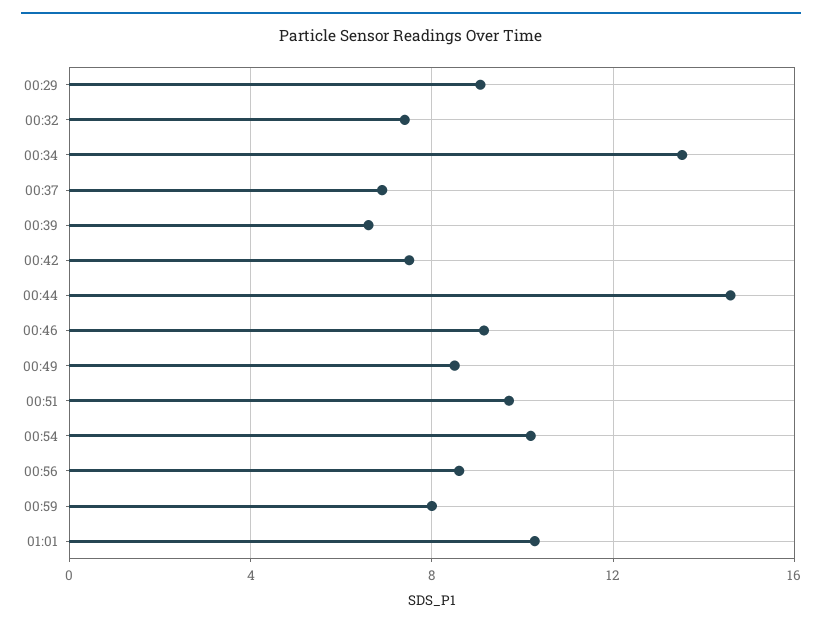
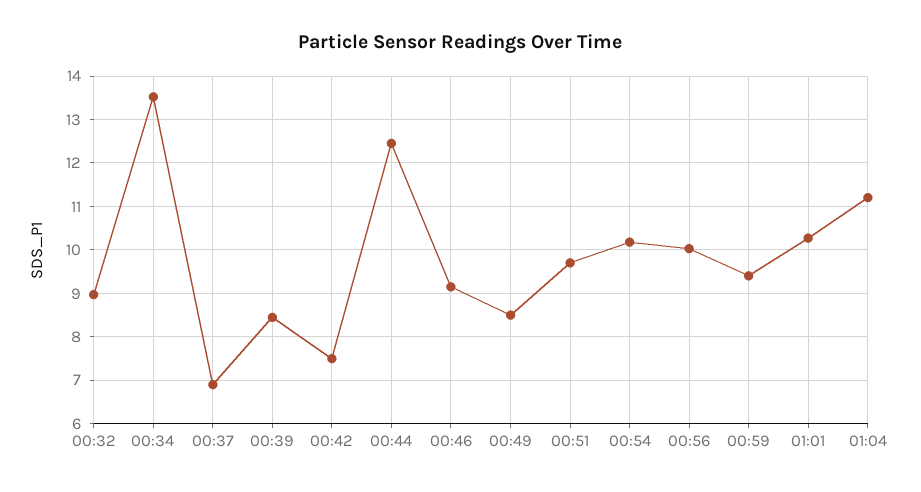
00:29: 9 -> none
00:32: 7.5 -> 9
00:39: 6.5 -> 8.4
00:44: 14.5 -> 12.4
00:56: 8.5 -> 10
00:59: 8 -> 9.4
01:04: none -> 11.2

